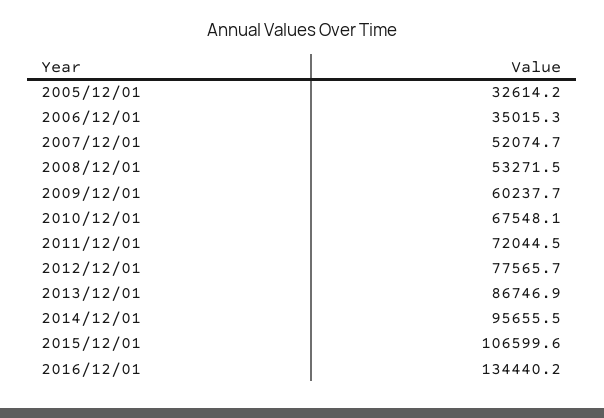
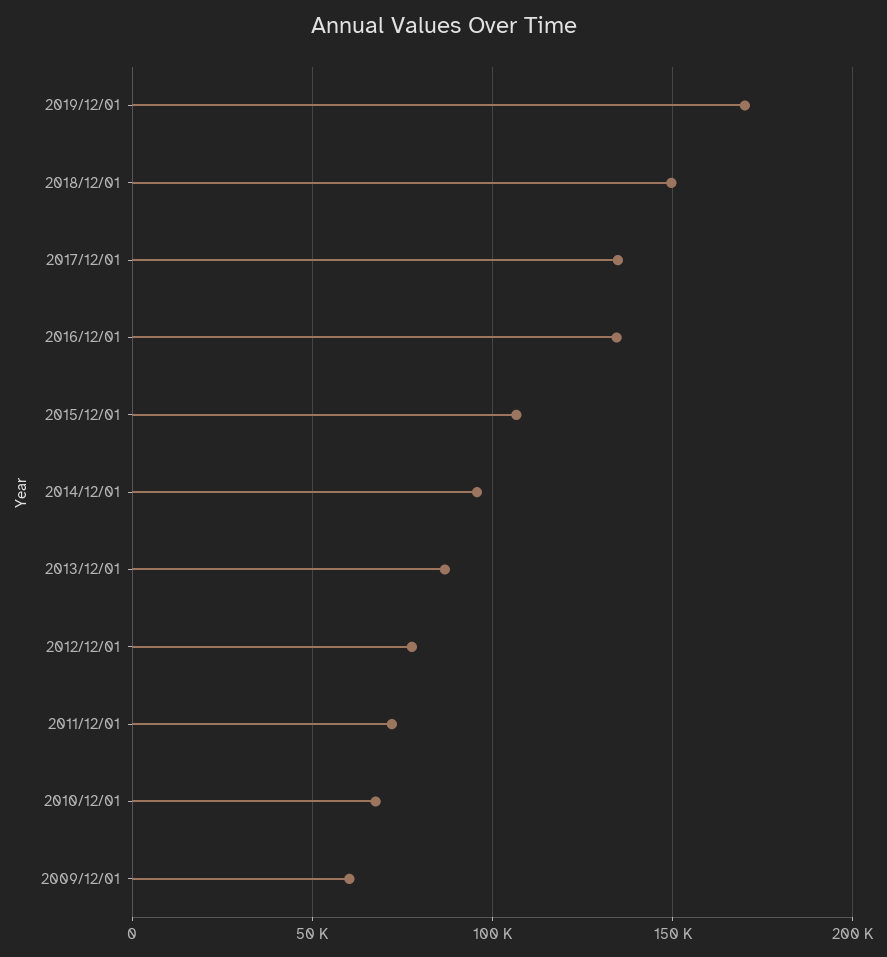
2005/12/01: 32614.2 -> none
2006/12/01: 35015.3 -> none
2007/12/01: 52074.7 -> none
2008/12/01: 53271.5 -> none
2019/12/01: none -> 170000
2018/12/01: none -> 150000
2017/12/01: none -> 135000

